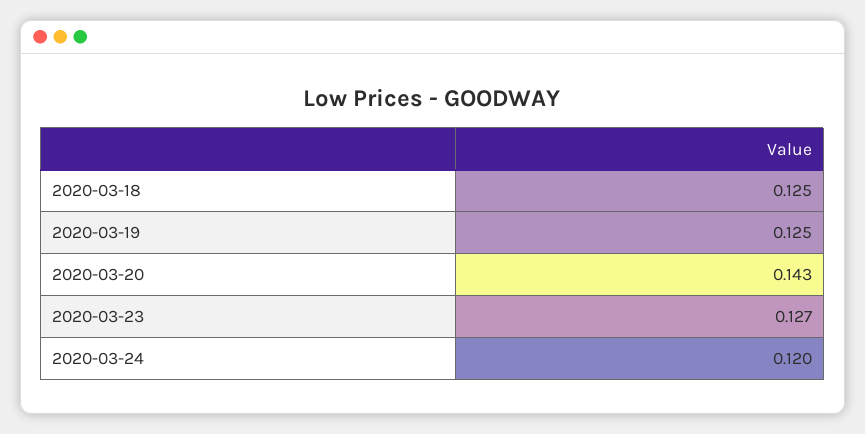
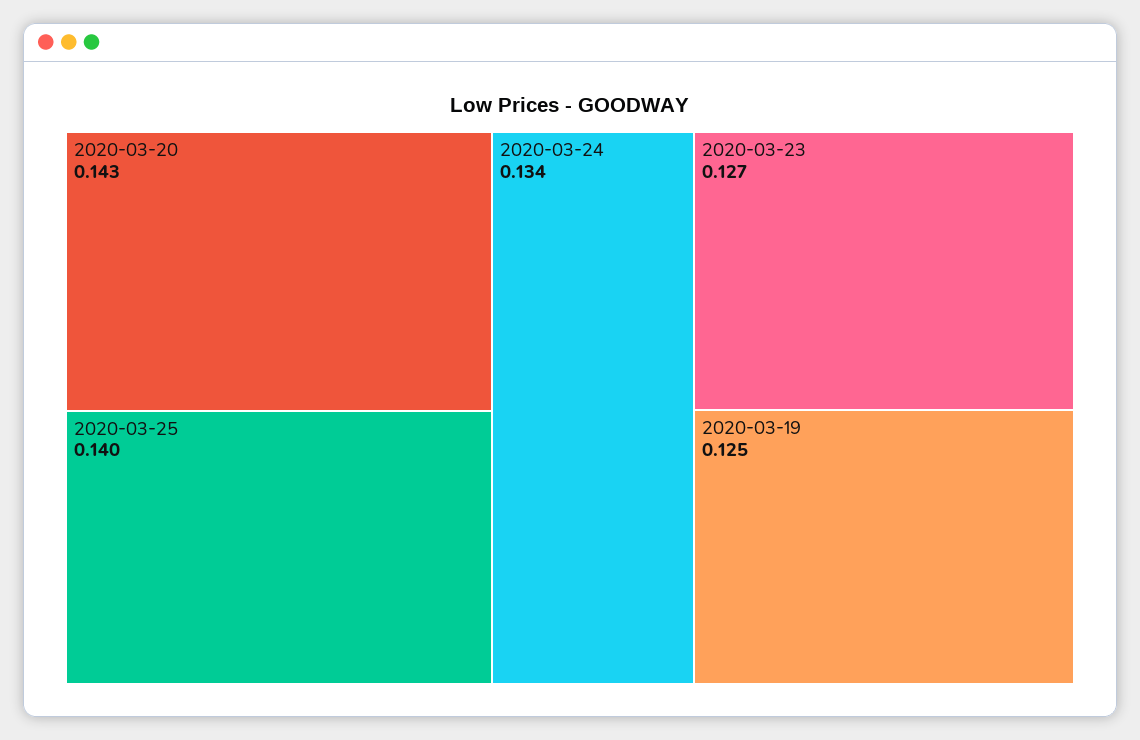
2020-03-18: 0.125 -> none
2020-03-24: 0.12 -> 0.134
2020-03-25: none -> 0.14

